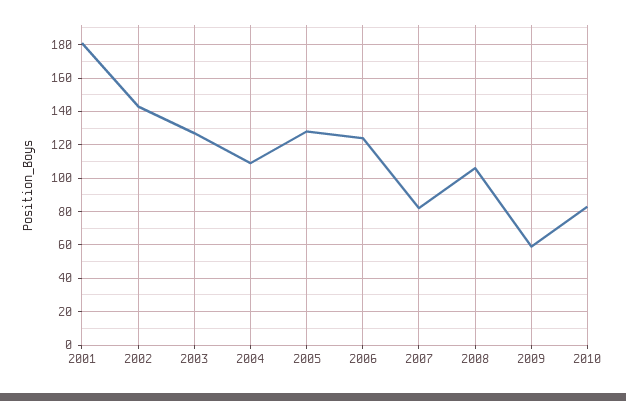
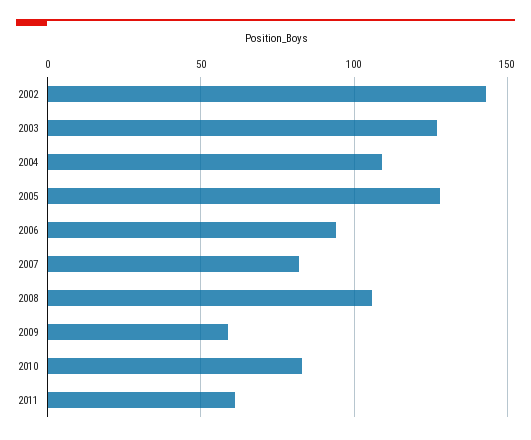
2001: 180 -> none
2006: 125 -> 95
2011: none -> 60

